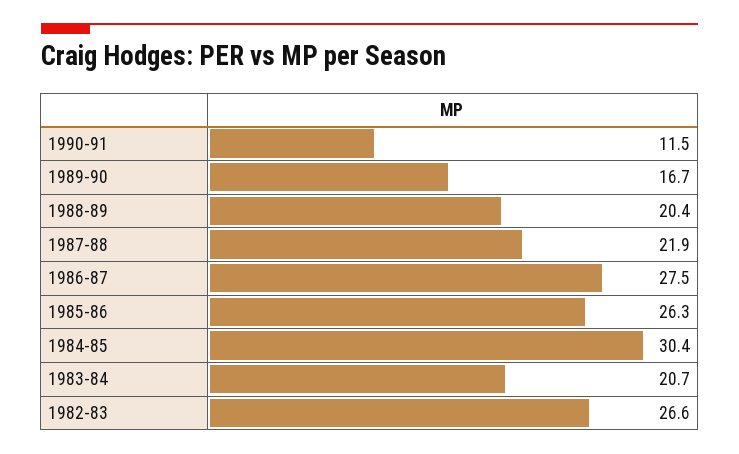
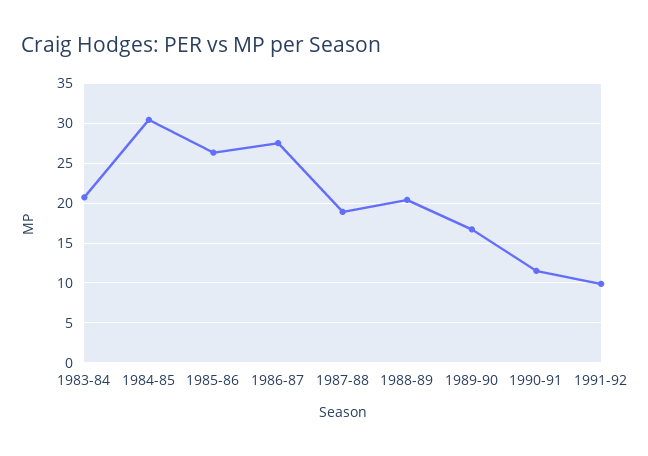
1987-88: 21.9 -> 19
1982-83: 26.6 -> none
1991-92: none -> 10

